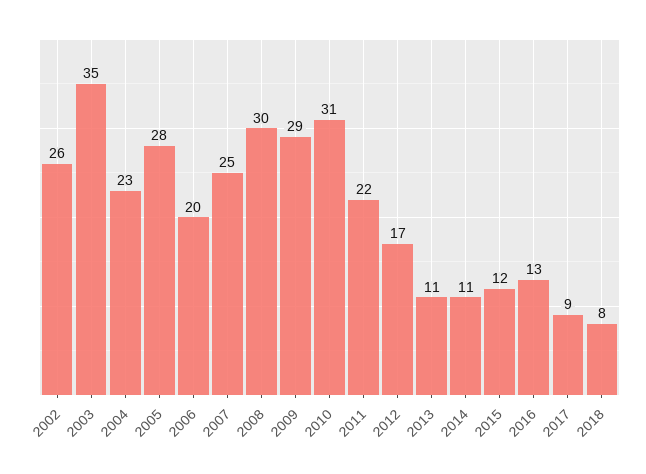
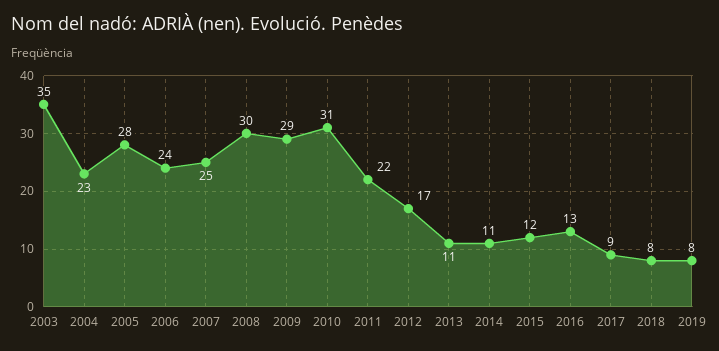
2002: 26 -> none
2006: 20 -> 24
2019: none -> 8

